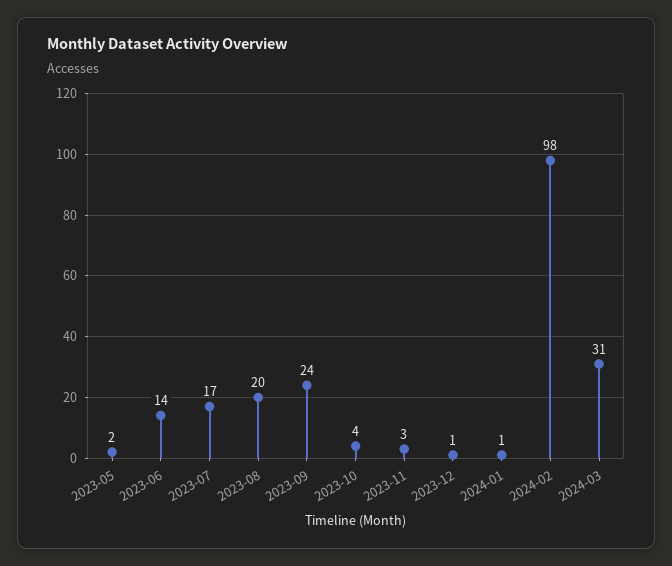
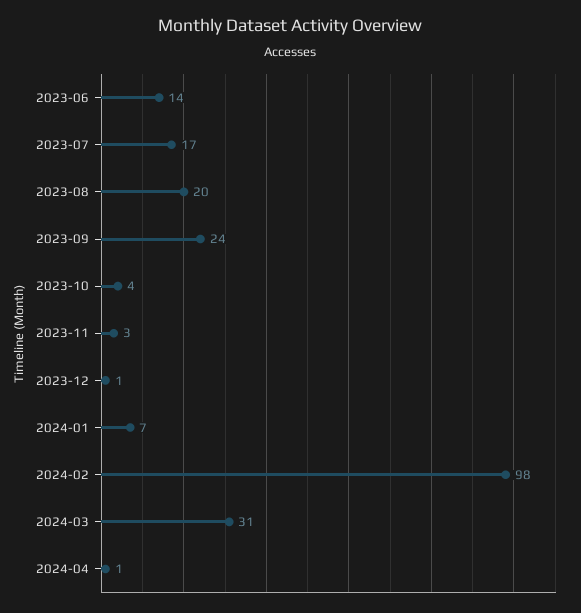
2023-05: 2 -> none
2024-01: 1 -> 7
2024-04: none -> 1

